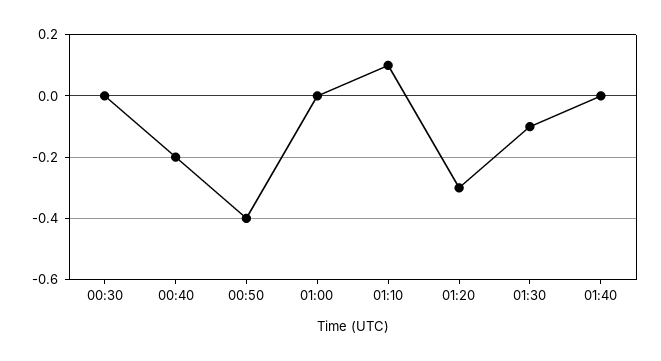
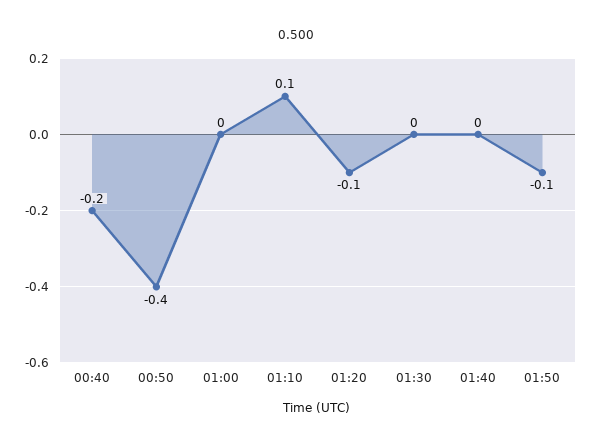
00:30: 0 -> none
01:20: -0.3 -> -0.1
01:30: -0.1 -> 0
01:50: none -> -0.1

